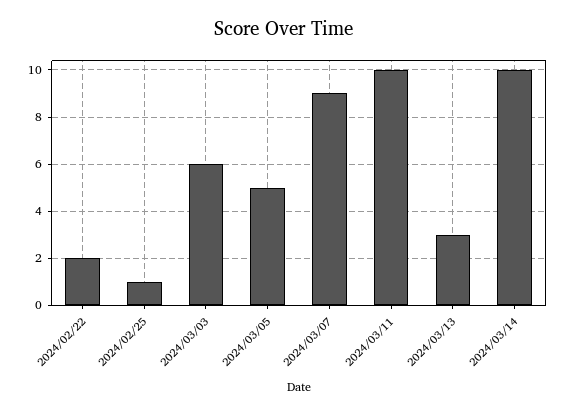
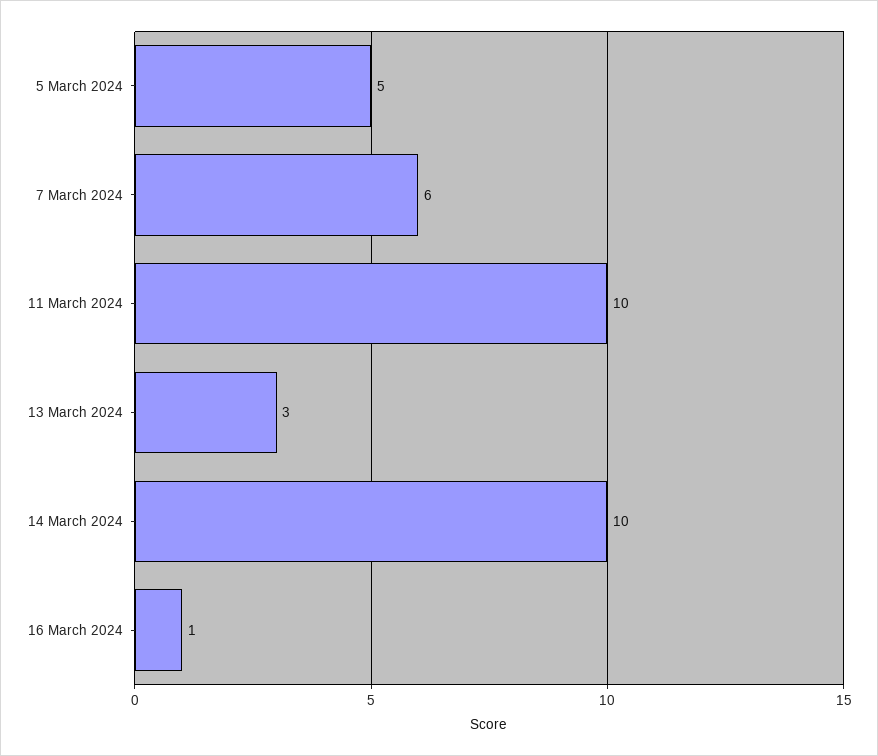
2024/02/22: 2 -> none
2024/02/25: 1 -> none
2024/03/03: 6 -> none
2024/03/07: 9 -> 6
16 March 2024: none -> 1

